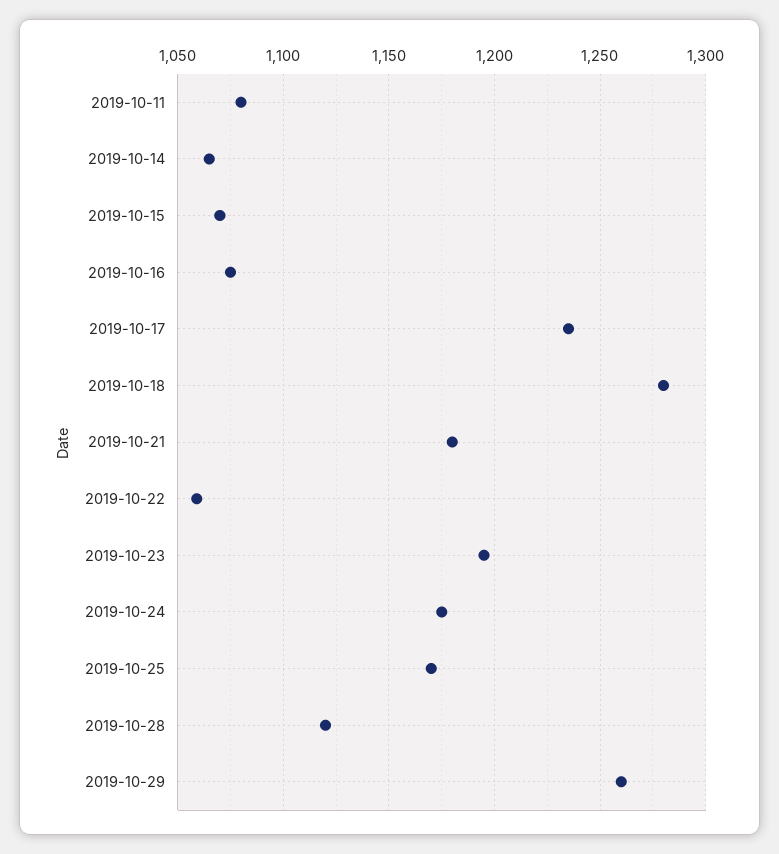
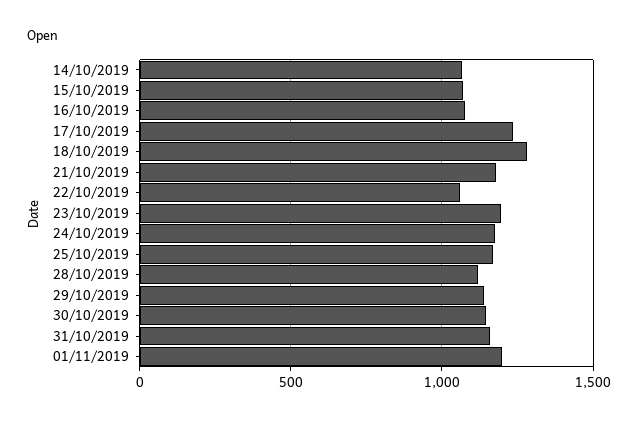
2019-10-11: 1080 -> none
2019-10-29: 1260 -> 1150
30/10/2019: none -> 1150
31/10/2019: none -> 1150
01/11/2019: none -> 1200

